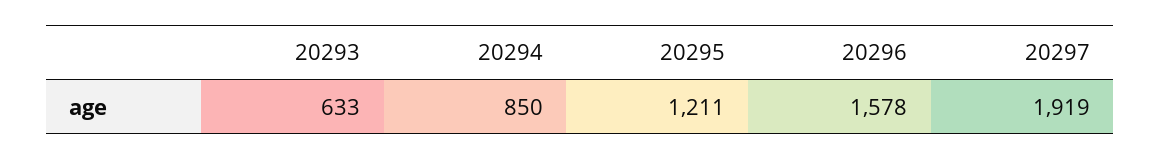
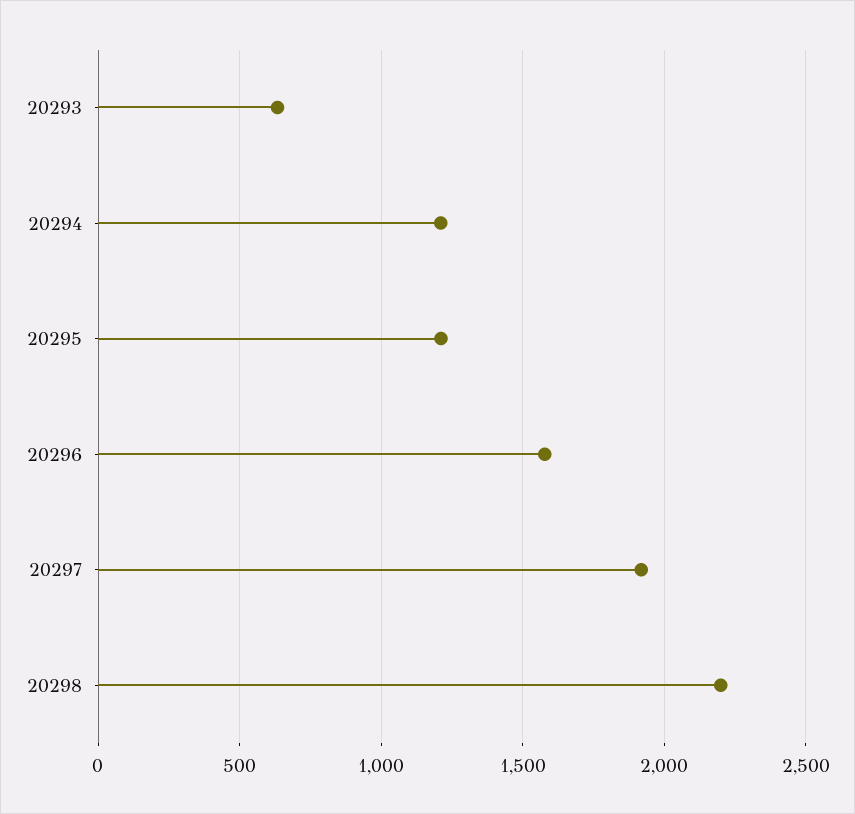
20294: 850 -> 1200
20298: none -> 2200

